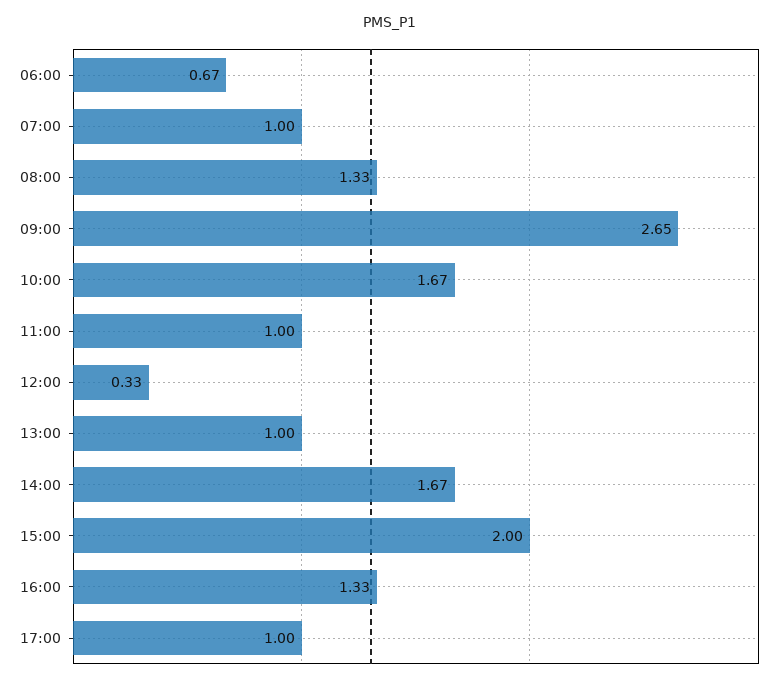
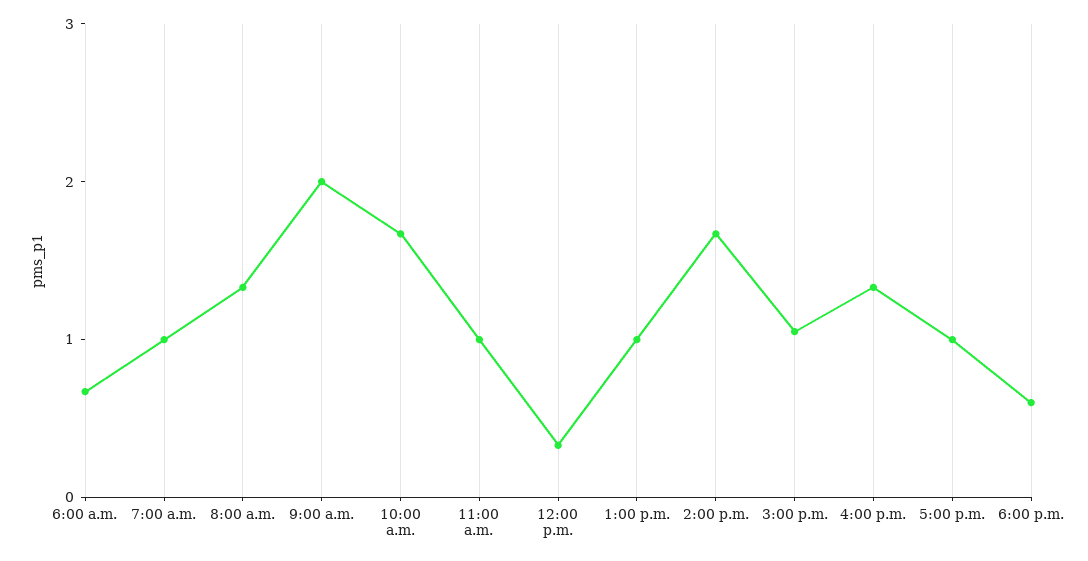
09:00: 2.65 -> 2
15:00: 2 -> 1
6:00 p.m.: none -> 0.6

